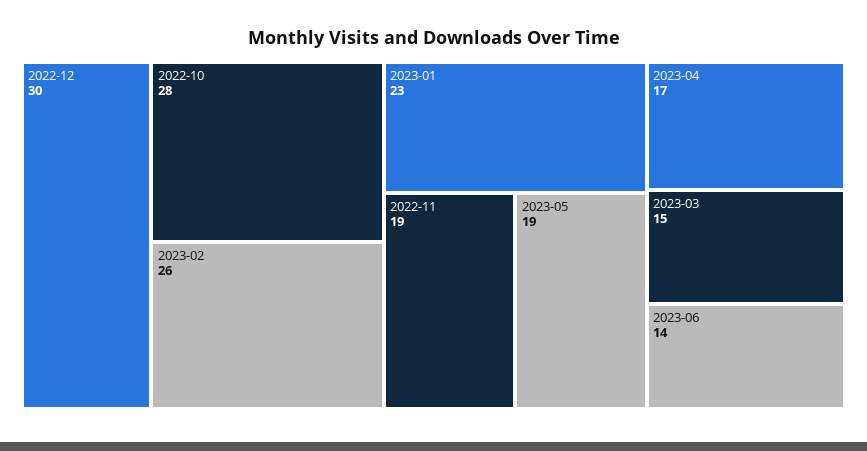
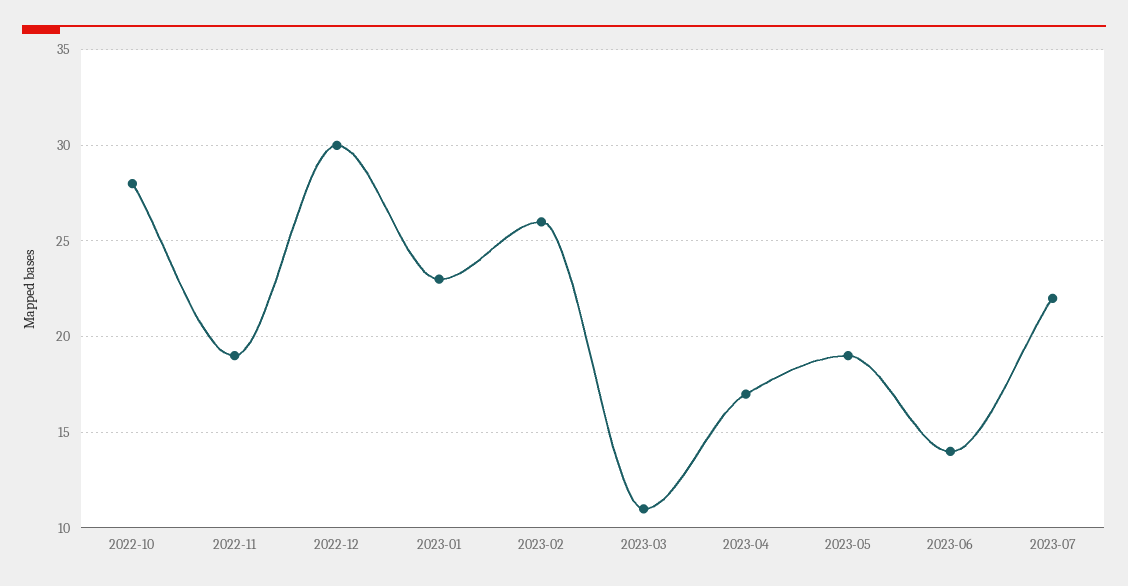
2023-03: 15 -> 11
2023-07: none -> 22

